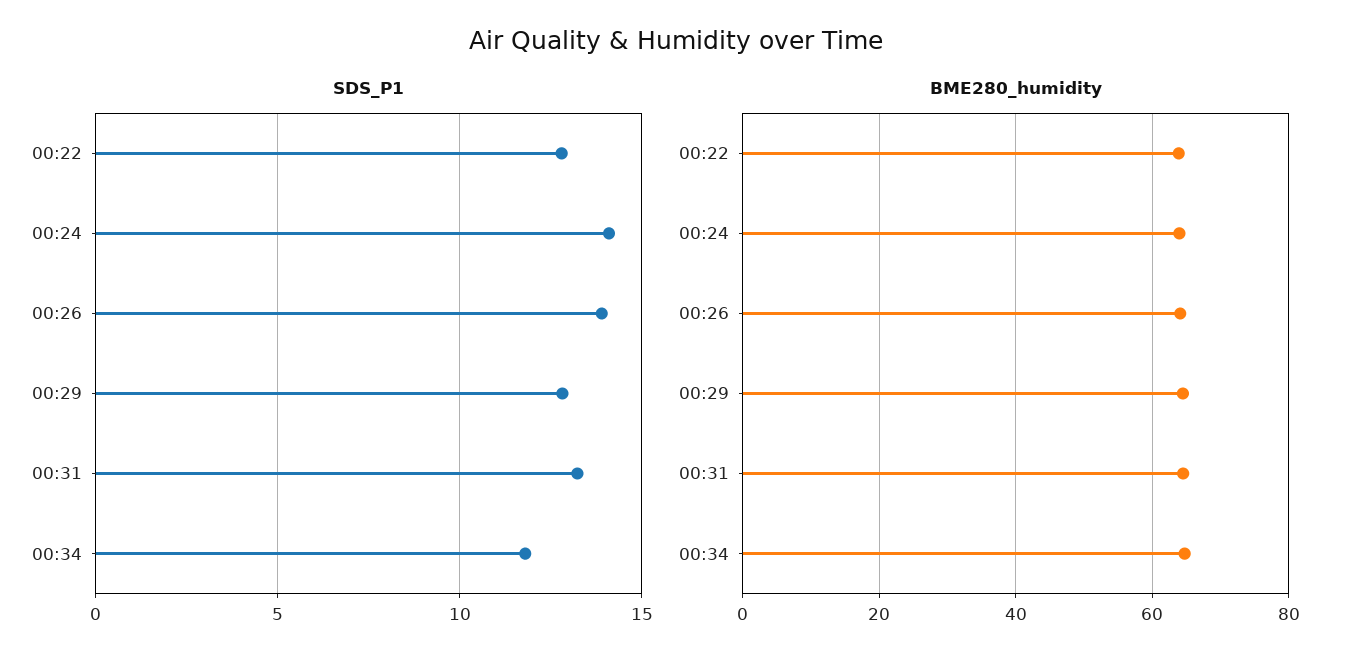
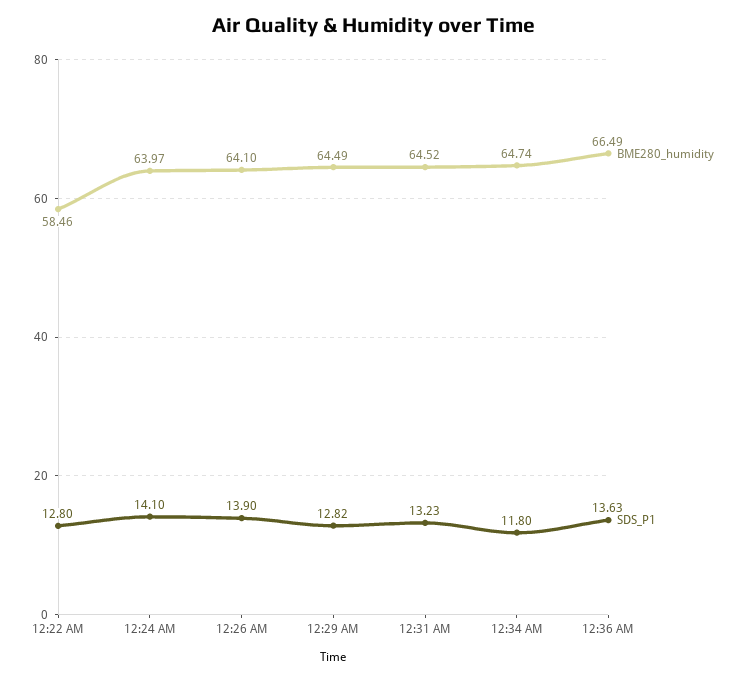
BME280_humidity, 00:22: 64 -> 58.46
BME280_humidity, 12:36 AM: none -> 66.49
SDS_P1, 12:36 AM: none -> 13.63

